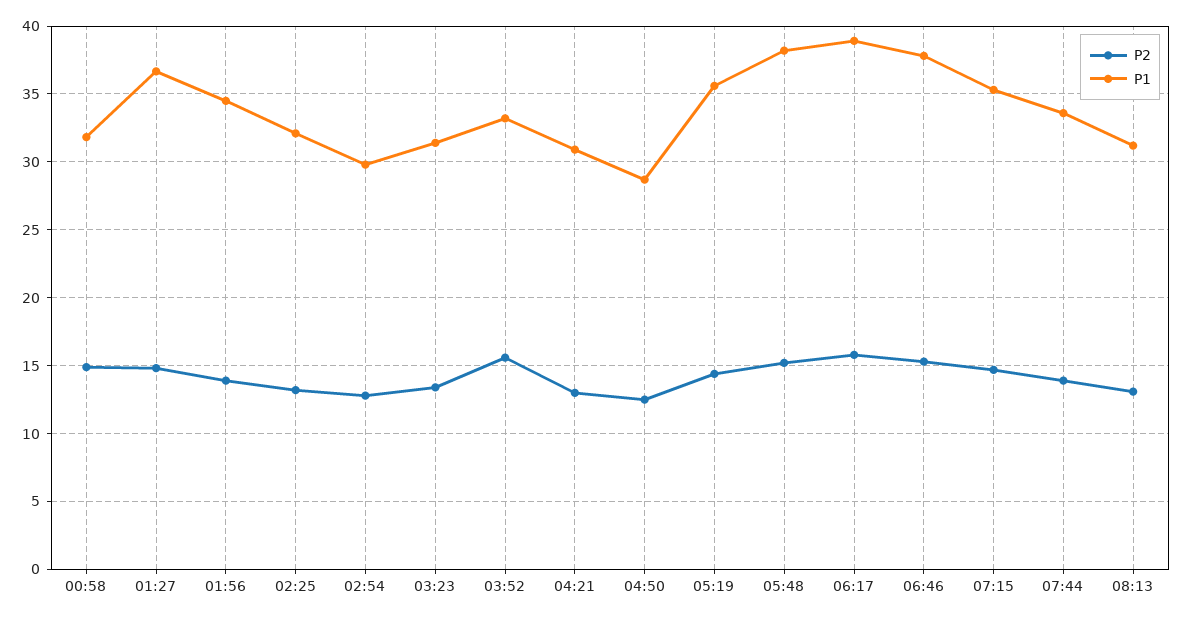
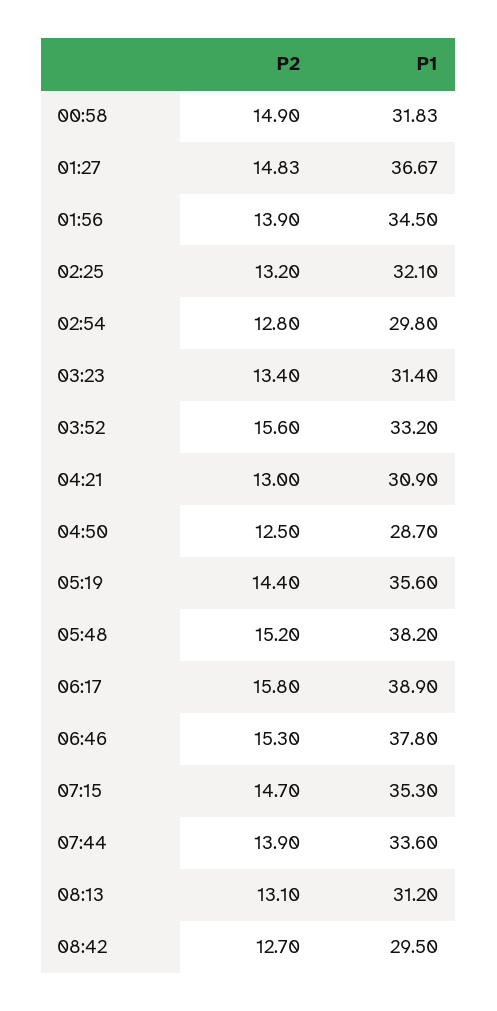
P2, 08:42: none -> 12.7
P1, 08:42: none -> 29.5

